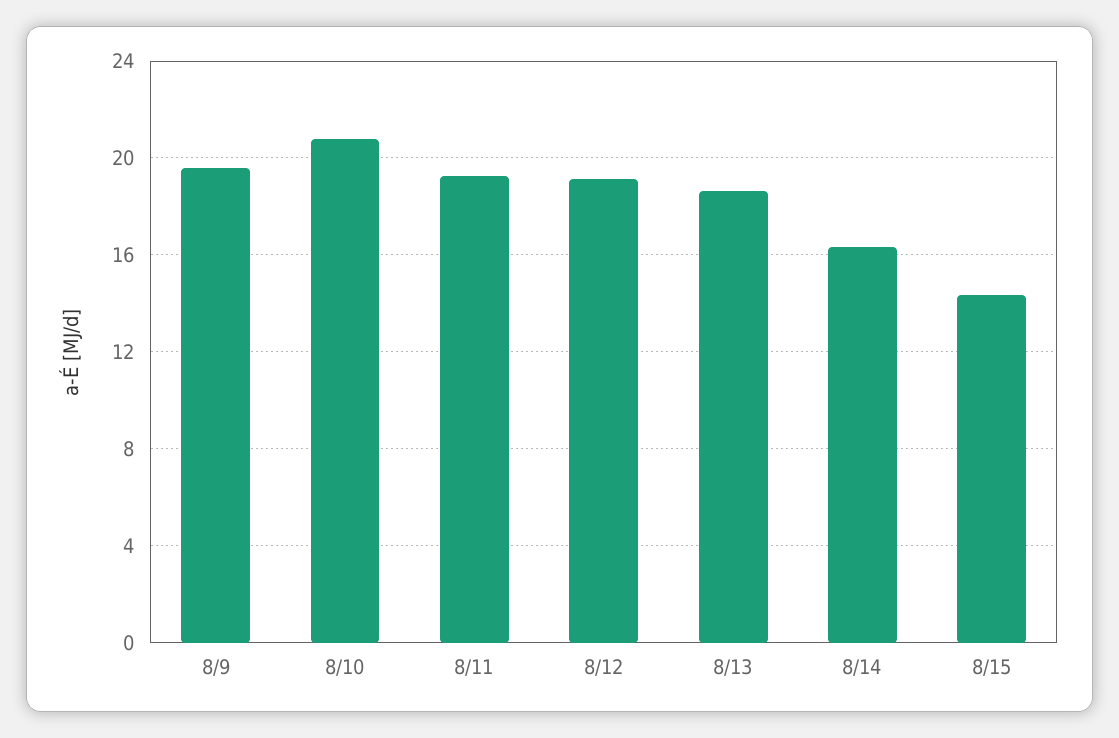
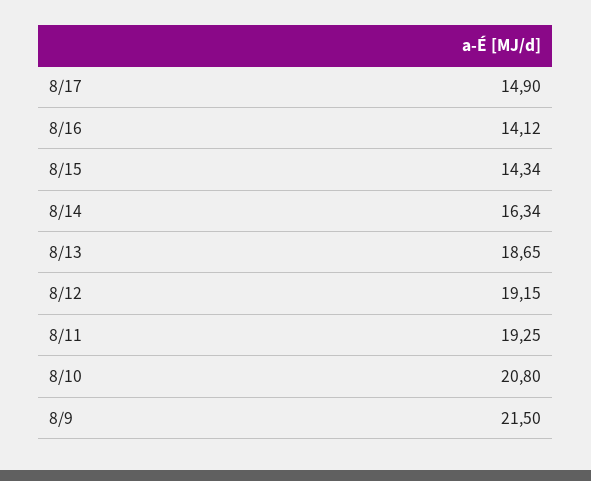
8/9: 19.5 -> 21.5
8/17: none -> 14.9
8/16: none -> 14.12

